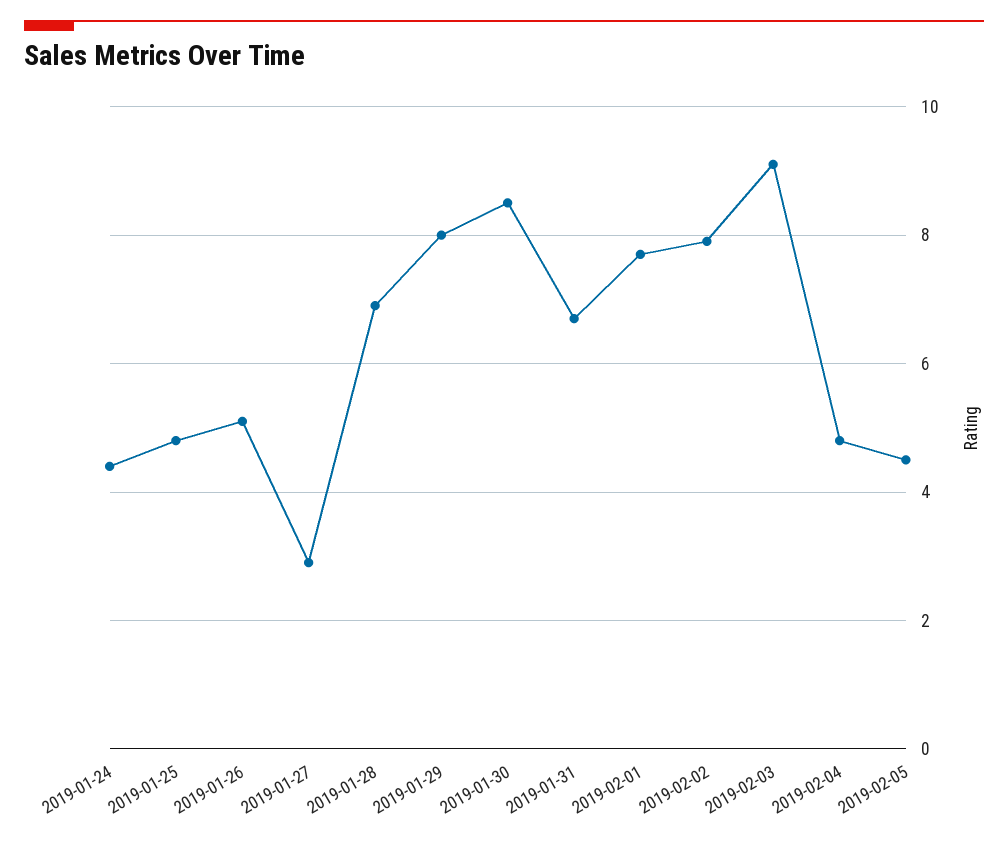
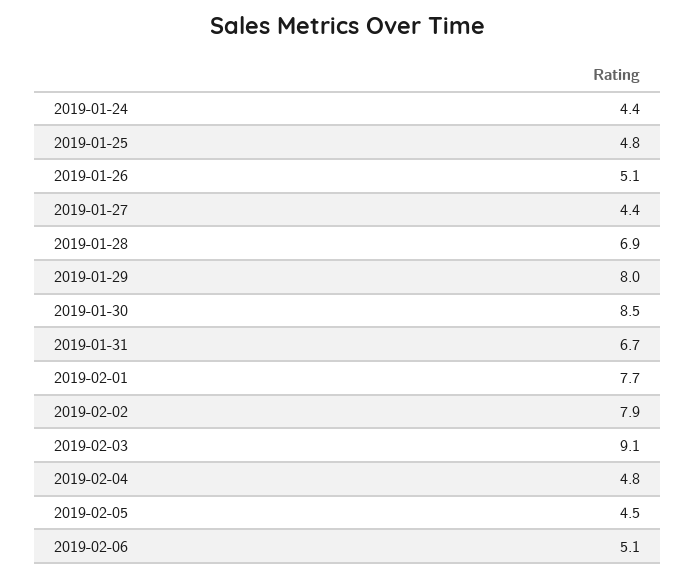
2019-01-27: 3 -> 4.4
2019-02-06: none -> 5.1

